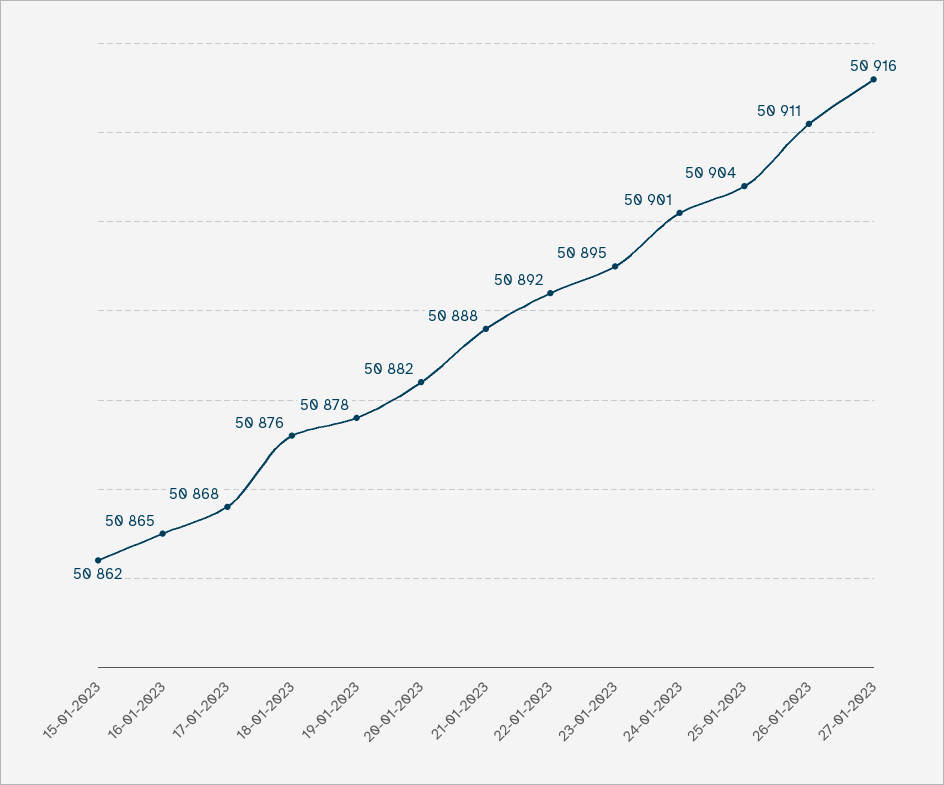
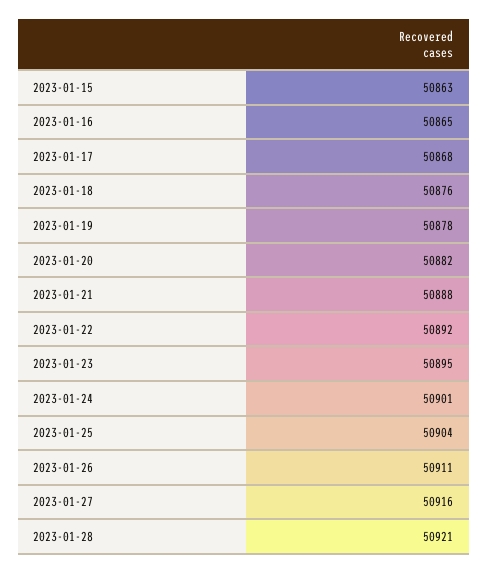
15-01-2023: 50862 -> 50863
2023-01-28: none -> 50921

